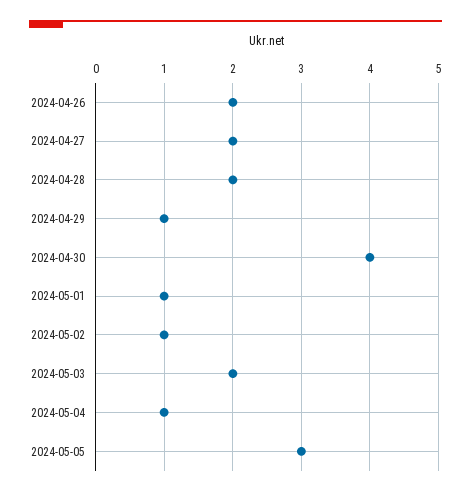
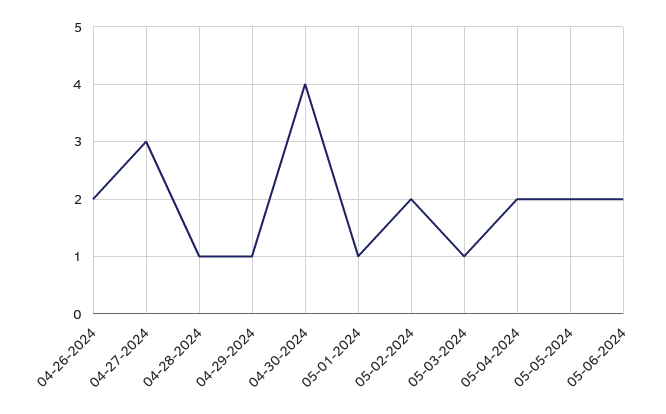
2024-04-27: 2 -> 3
2024-04-28: 2 -> 1
2024-05-02: 1 -> 2
2024-05-03: 2 -> 1
2024-05-04: 1 -> 2
2024-05-05: 3 -> 2
05-06-2024: none -> 2

